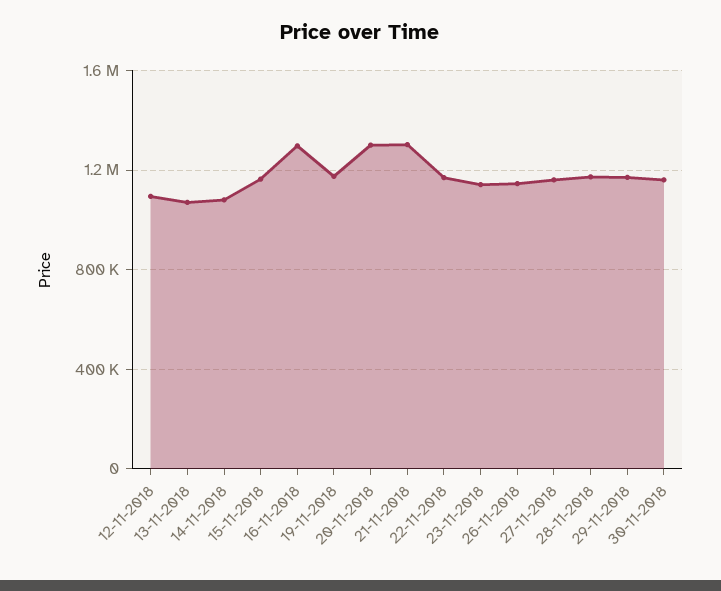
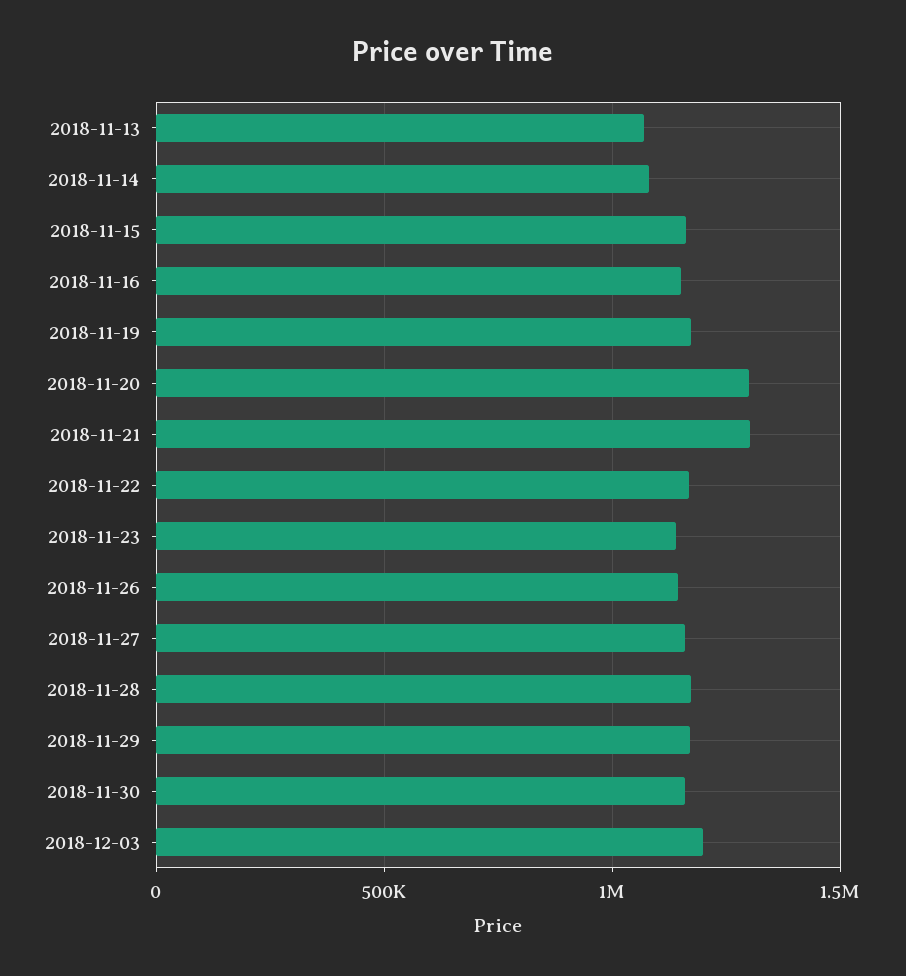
12-11-2018: 1100000 -> none
16-11-2018: 1300000 -> 1150000
2018-12-03: none -> 1200000

